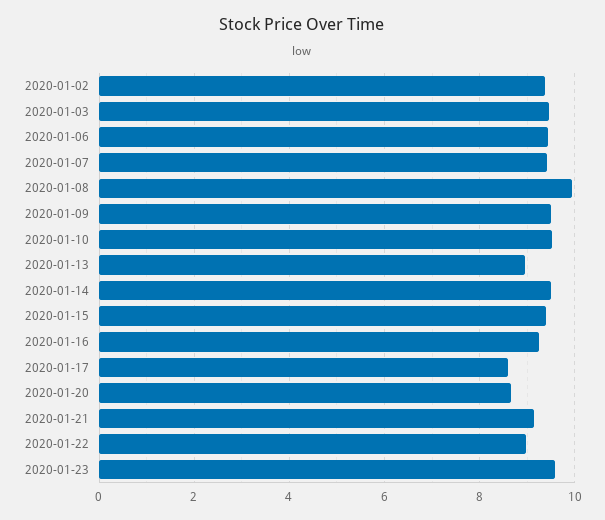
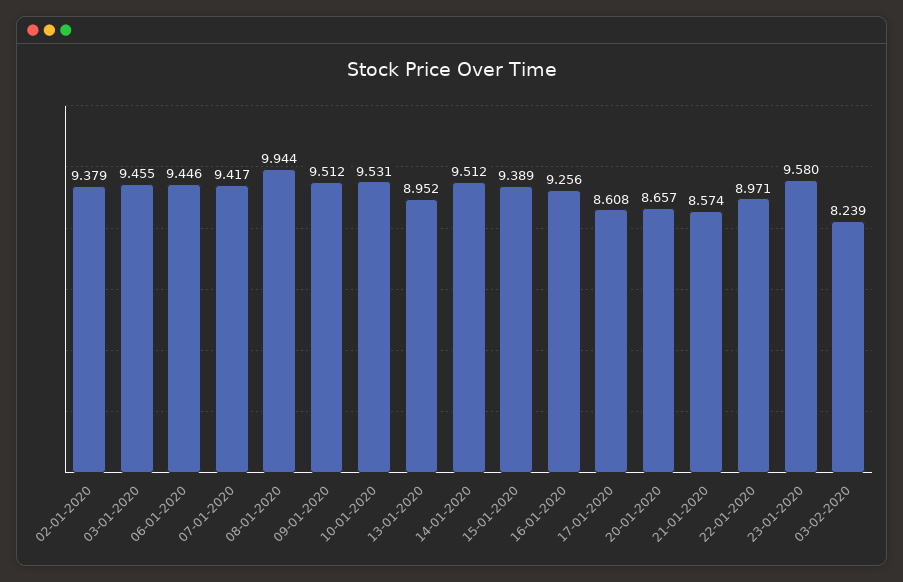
2020-01-21: 9.2 -> 8.574
03-02-2020: none -> 8.239

